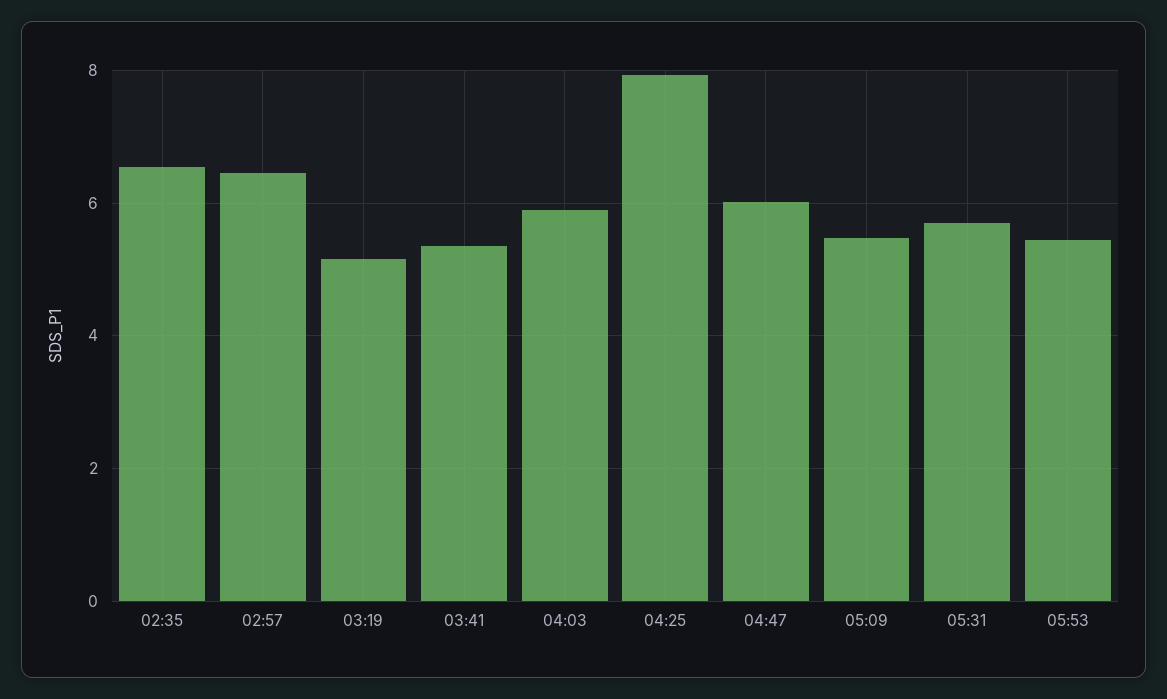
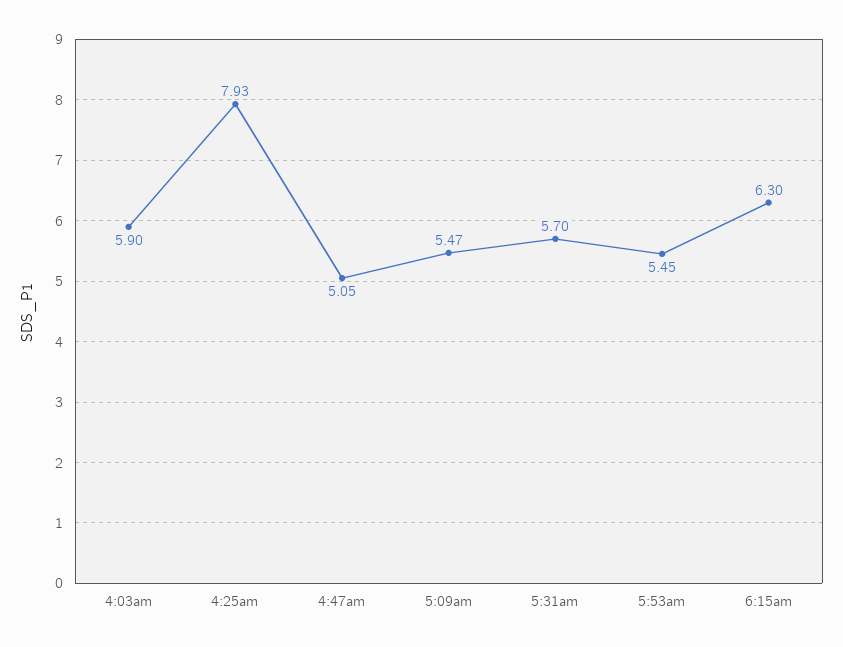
02:35: 6.6 -> none
02:57: 6.4 -> none
03:19: 5.2 -> none
03:41: 5.4 -> none
04:47: 6 -> 5.05
6:15am: none -> 6.3

